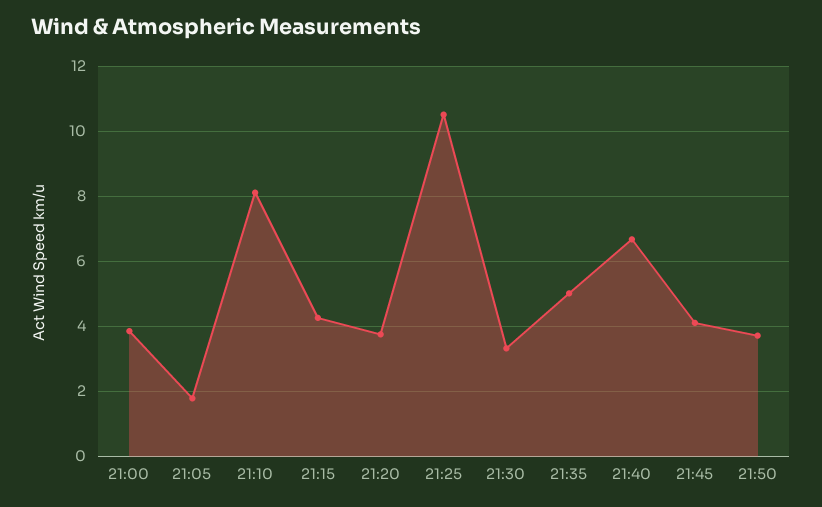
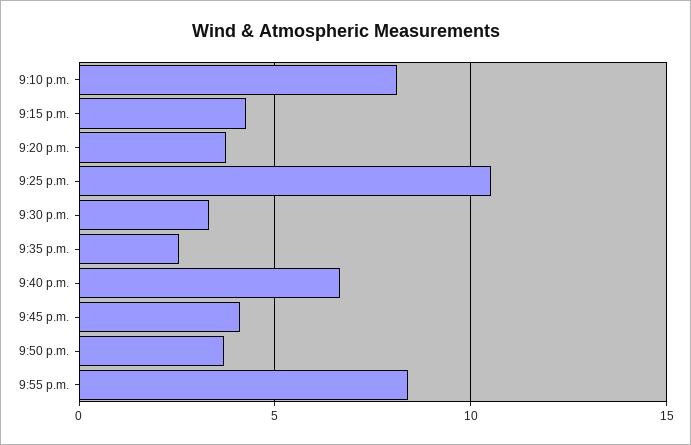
21:00: 3.8 -> none
21:05: 1.8 -> none
21:35: 5 -> 2.5
9:55 p.m.: none -> 8.5

